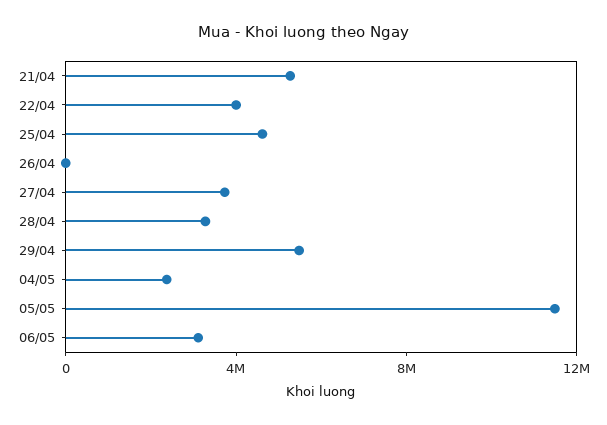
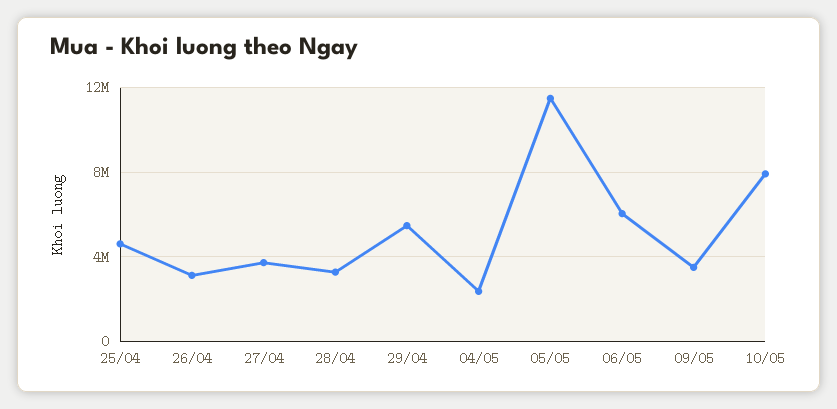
21/04: 5000000 -> none
22/04: 4000000 -> none
26/04: 0 -> 3000000
06/05: 3000000 -> 6000000
09/05: none -> 3500000
10/05: none -> 8000000

